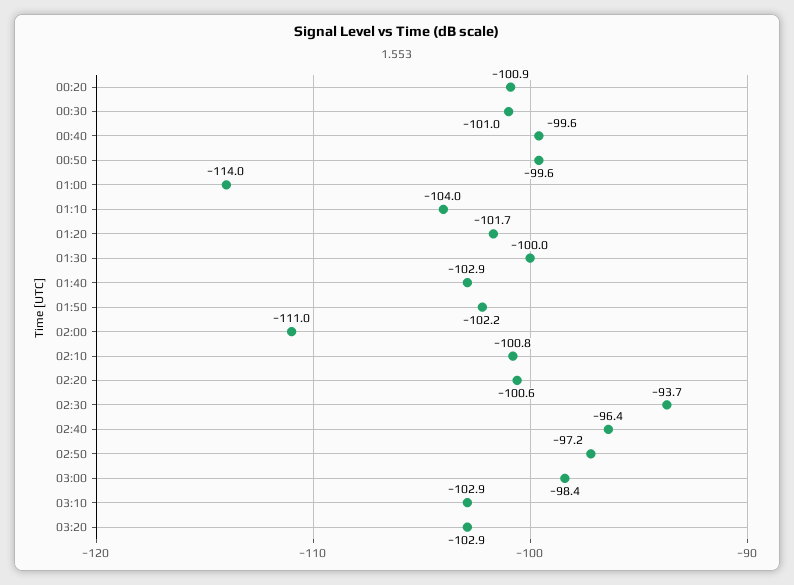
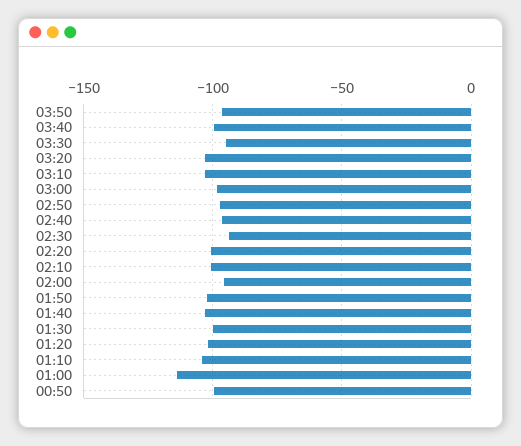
00:20: -100.9 -> none
00:30: -101 -> none
00:40: -99.6 -> none
02:00: -111 -> -95
03:50: none -> -95
03:40: none -> -100
03:30: none -> -95

